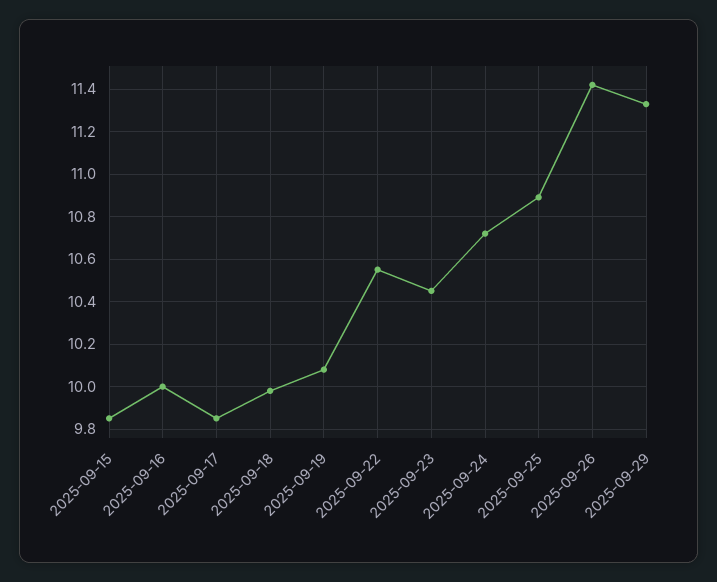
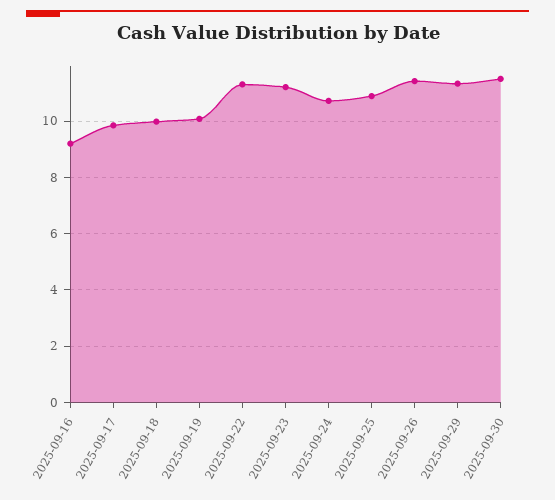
2025-09-15: 9.85 -> none
2025-09-16: 10 -> 9.25
2025-09-22: 10.55 -> 11.25
2025-09-23: 10.45 -> 11.25
2025-09-30: none -> 11.5

